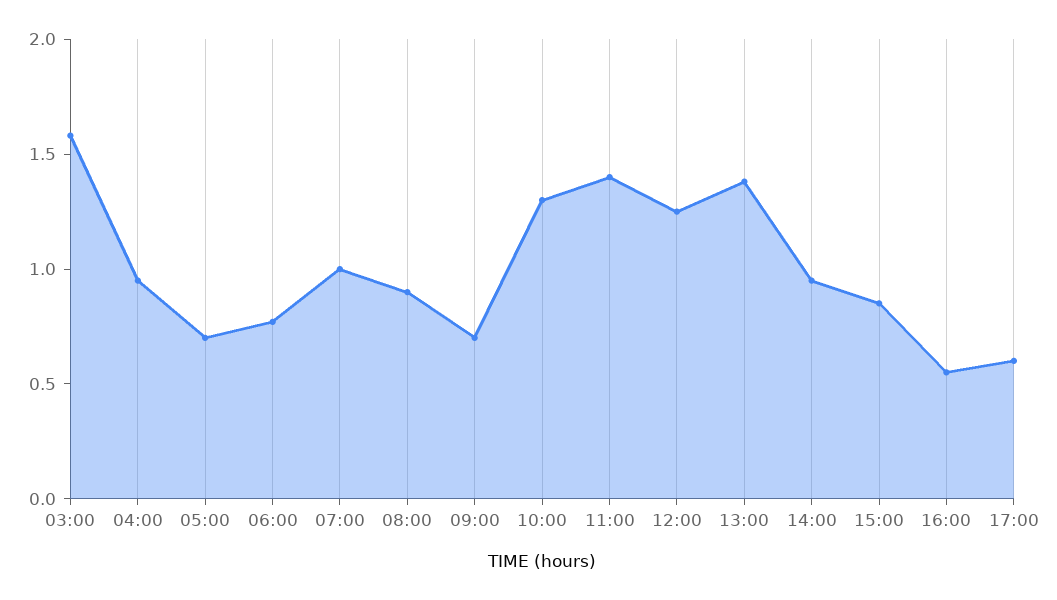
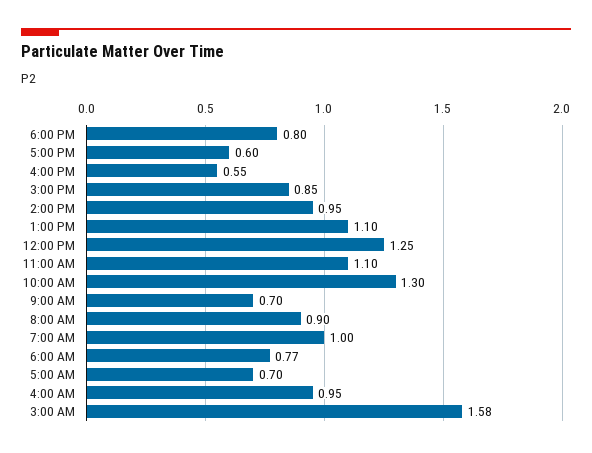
11:00: 1.4 -> 1.1
13:00: 1.4 -> 1.1
6:00 PM: none -> 0.8

